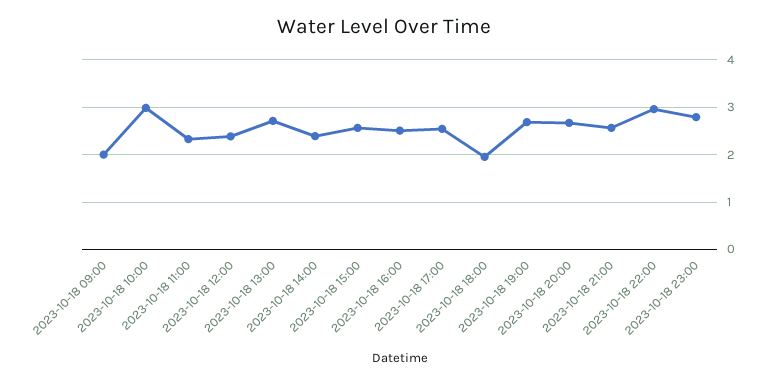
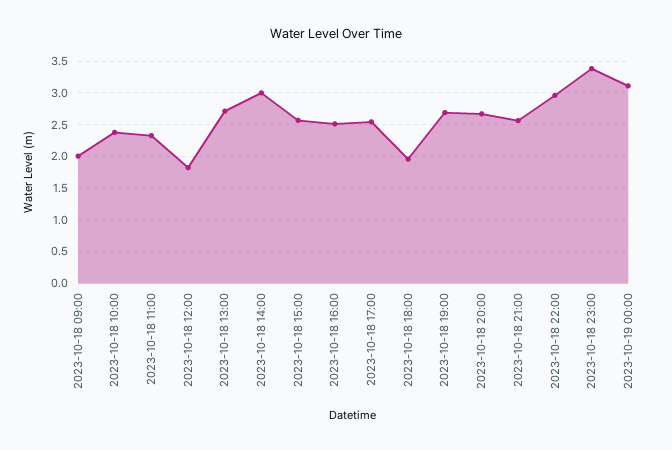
2023-10-18 10:00: 3 -> 2.4
2023-10-18 12:00: 2.4 -> 1.8
2023-10-18 14:00: 2.4 -> 3
2023-10-18 23:00: 2.8 -> 3.4
2023-10-19 00:00: none -> 3.1

